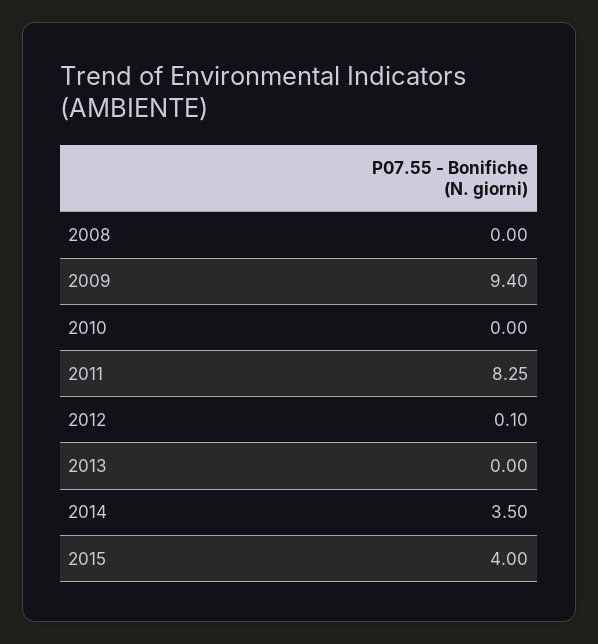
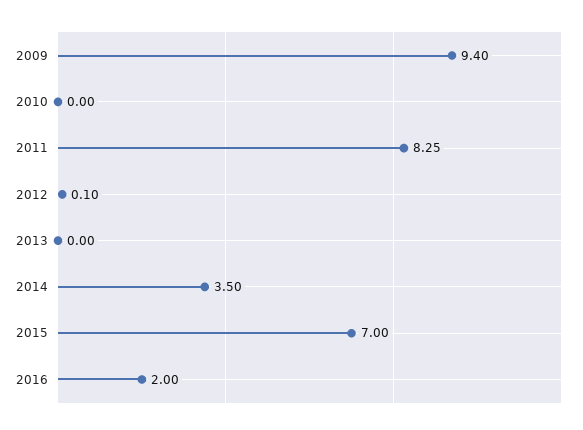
2008: 0 -> none
2015: 4 -> 7
2016: none -> 2

